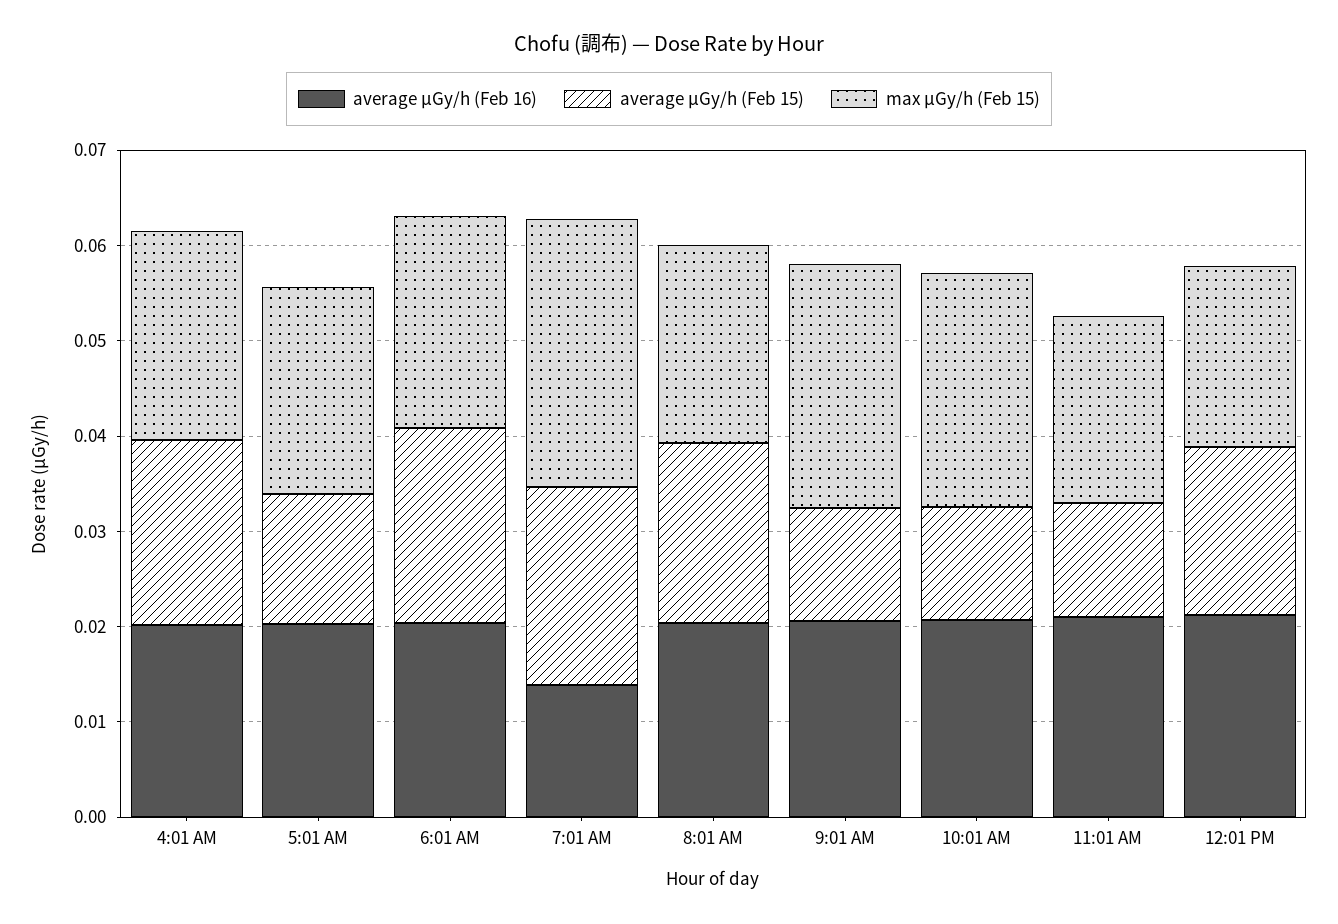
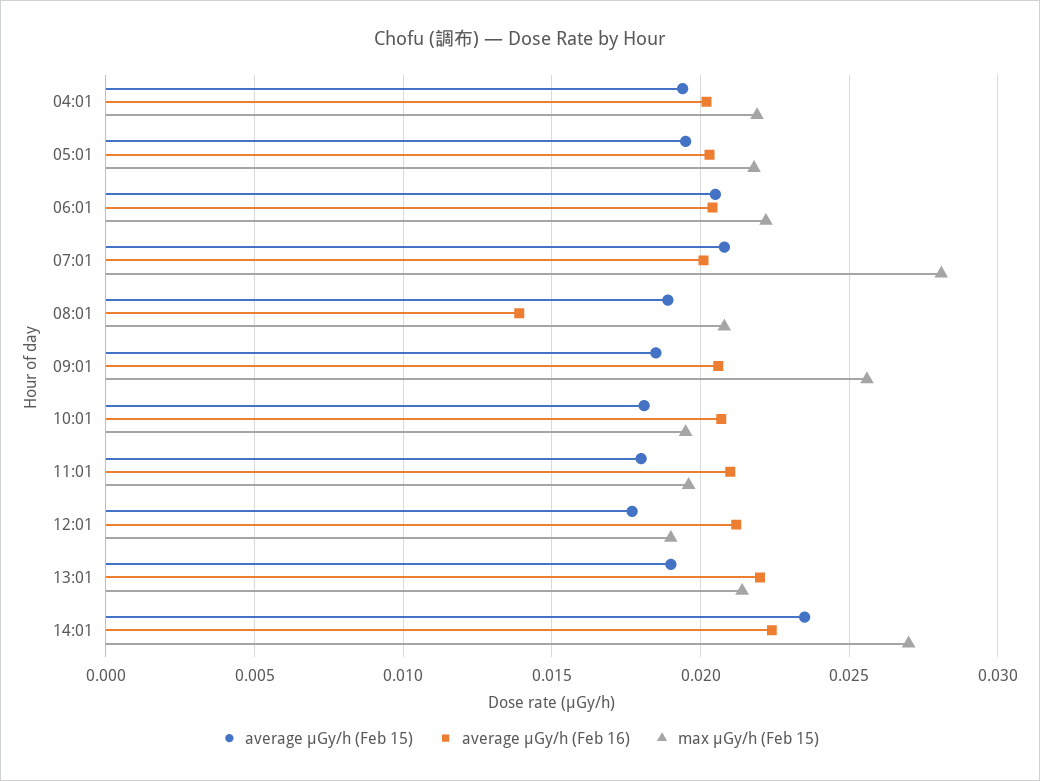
average μGy/h (Feb 15), 5:01 AM: 0.014 -> 0.0195
average μGy/h (Feb 16), 7:01 AM: 0.014 -> 0.02
average μGy/h (Feb 16), 8:01 AM: 0.02 -> 0.014
average μGy/h (Feb 15), 9:01 AM: 0.012 -> 0.0185
average μGy/h (Feb 15), 10:01 AM: 0.012 -> 0.018
max μGy/h (Feb 15), 10:01 AM: 0.024 -> 0.0195
average μGy/h (Feb 15), 11:01 AM: 0.012 -> 0.018
average μGy/h (Feb 15), 13:01: none -> 0.019
average μGy/h (Feb 16), 13:01: none -> 0.022
max μGy/h (Feb 15), 13:01: none -> 0.0215
average μGy/h (Feb 15), 14:01: none -> 0.0235
average μGy/h (Feb 16), 14:01: none -> 0.0225
max μGy/h (Feb 15), 14:01: none -> 0.027

